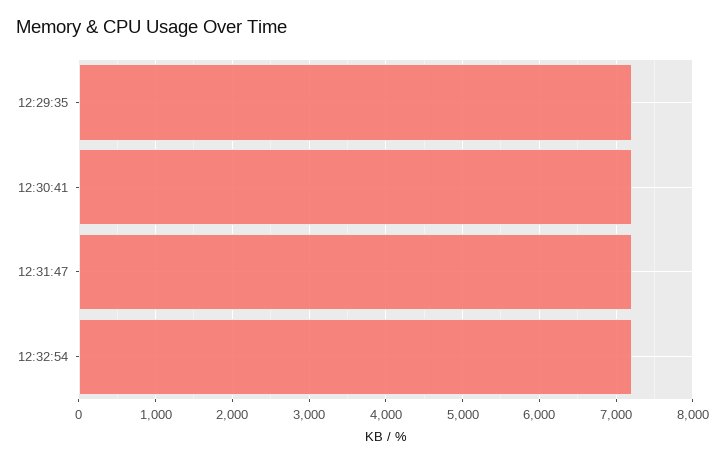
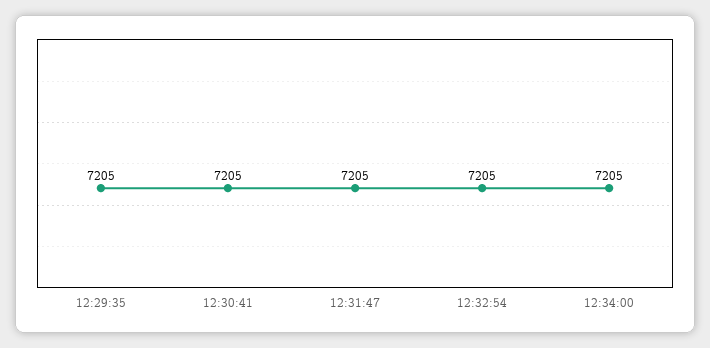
12:34:00: none -> 7205

